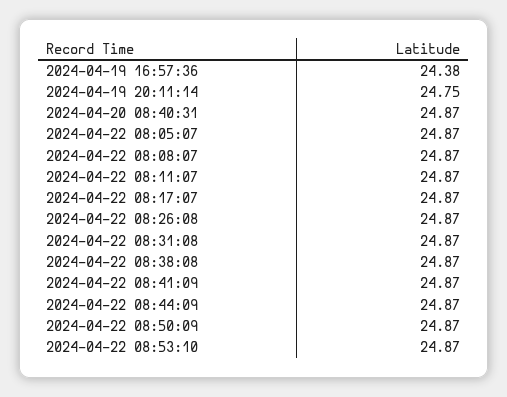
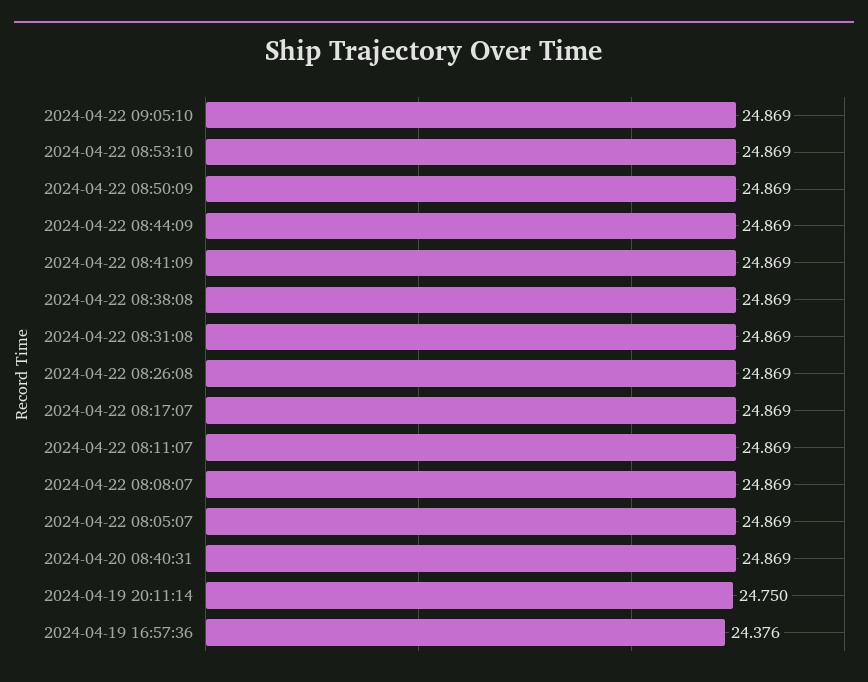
2024-04-22 09:05:10: none -> 24.869

